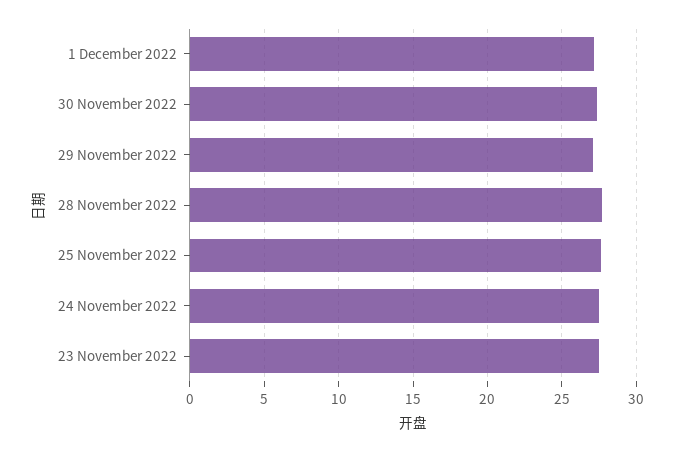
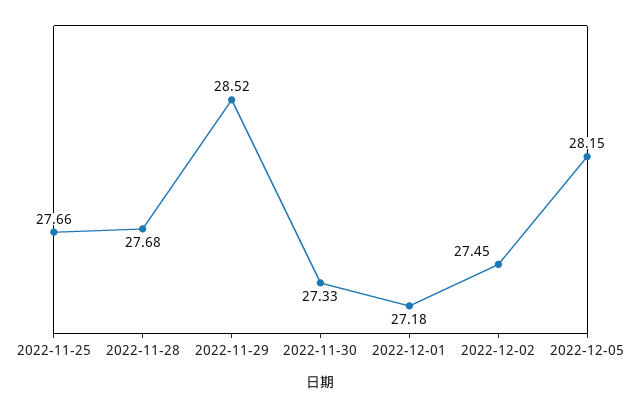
29 November 2022: 27 -> 28.52
24 November 2022: 27.5 -> none
23 November 2022: 27.5 -> none
2022-12-02: none -> 27.45
2022-12-05: none -> 28.15

